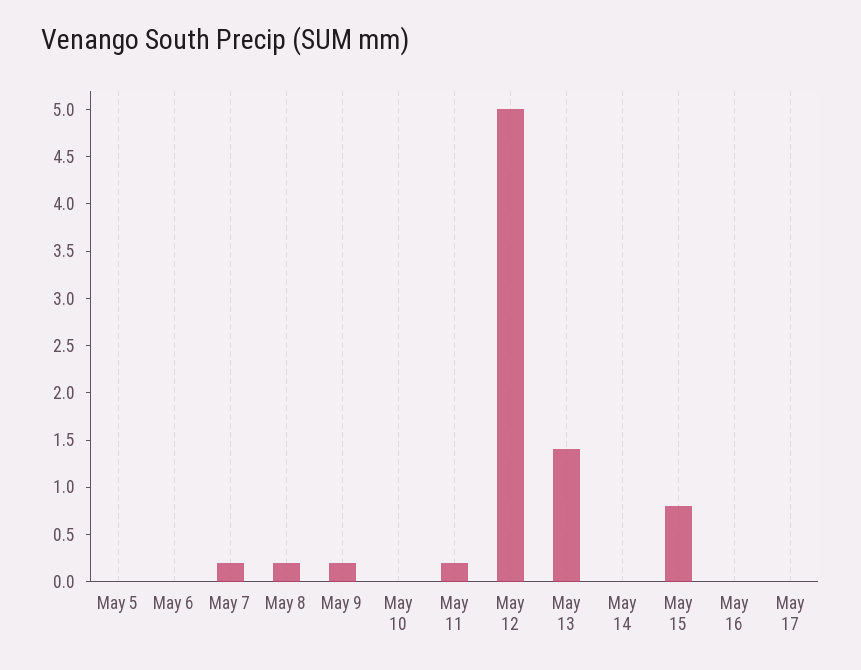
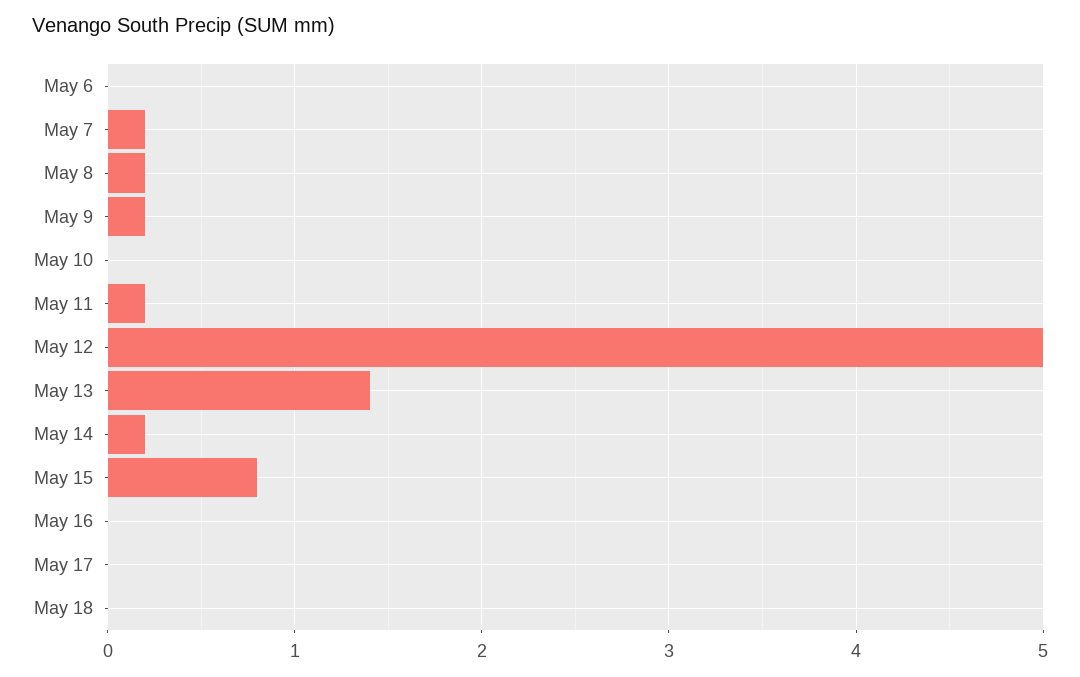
May 5: 0 -> none
May 14: 0 -> 0.2
May 18: none -> 0

